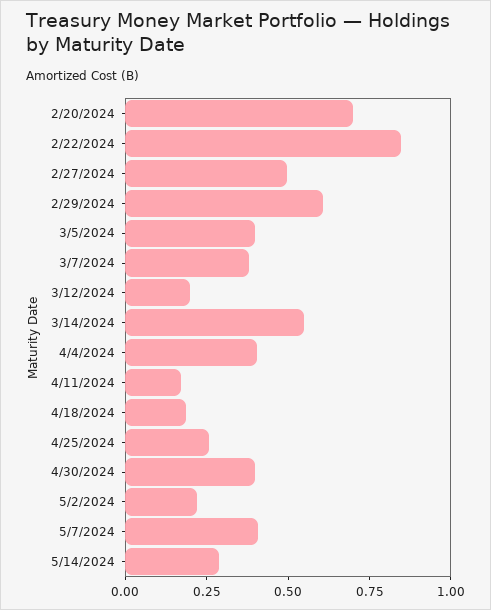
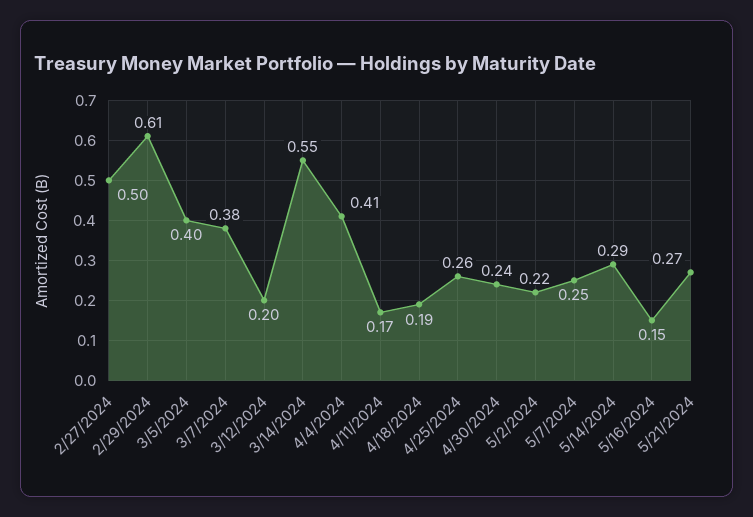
2/20/2024: 0.7 -> none
2/22/2024: 0.85 -> none
4/30/2024: 0.4 -> 0.24
5/7/2024: 0.4 -> 0.25
5/16/2024: none -> 0.15
5/21/2024: none -> 0.27

